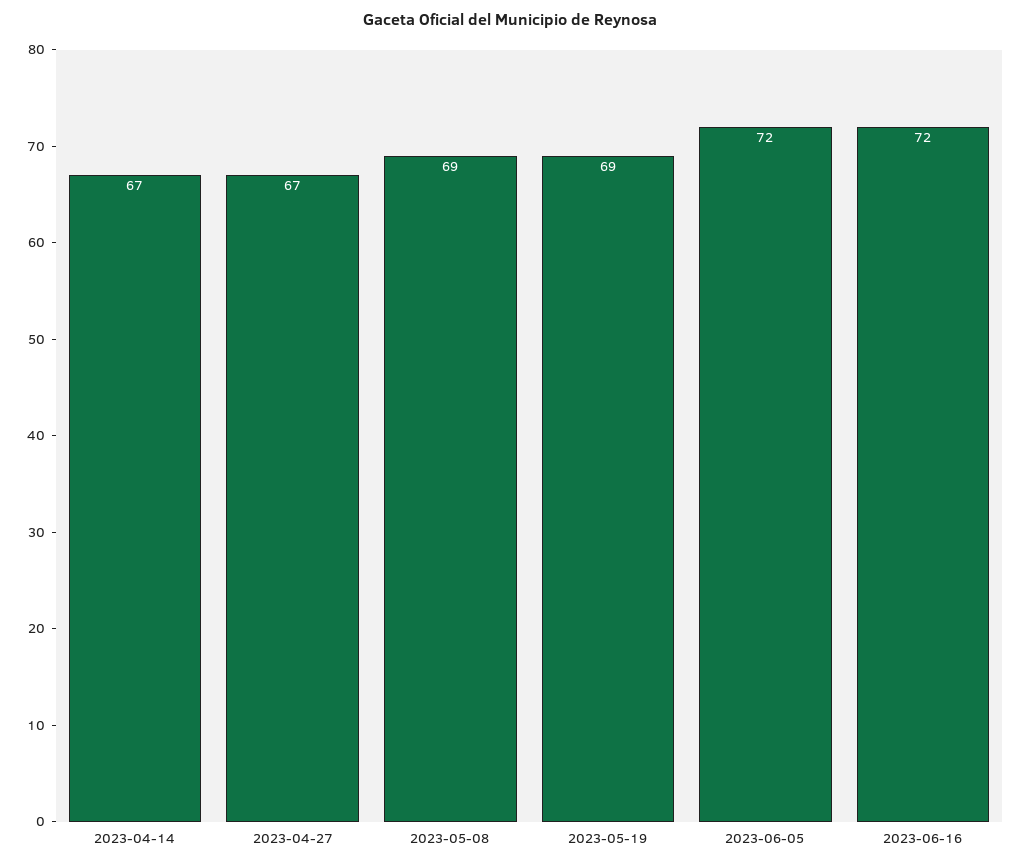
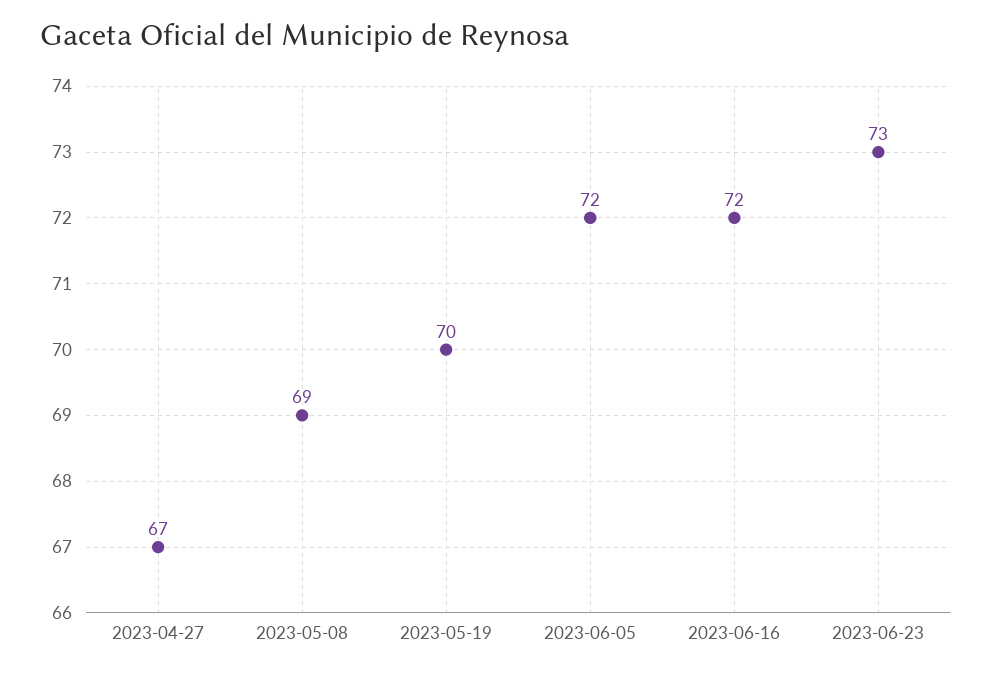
2023-04-14: 67 -> none
2023-05-19: 69 -> 70
2023-06-23: none -> 73

